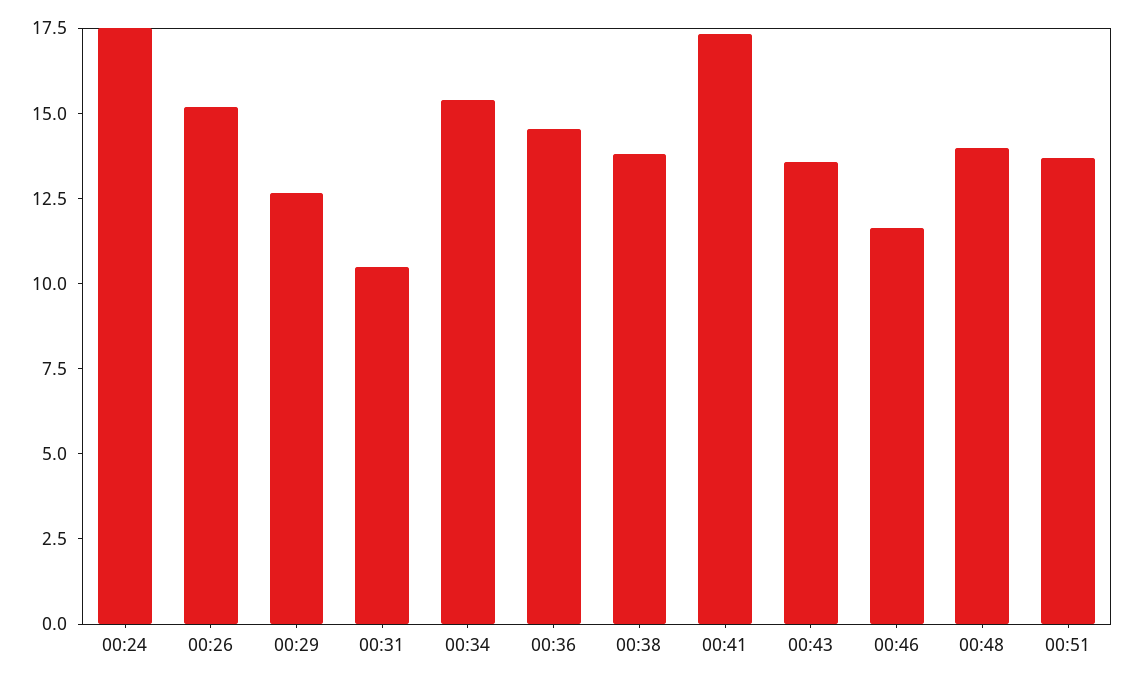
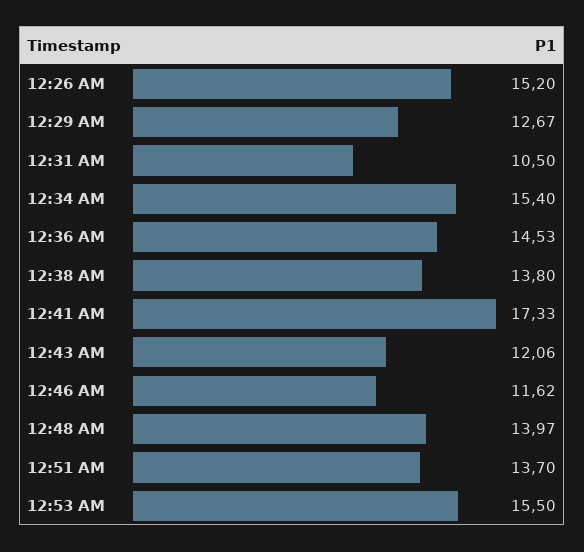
00:24: 17.5 -> none
00:43: 13.5 -> 12.06
12:53 AM: none -> 15.5

